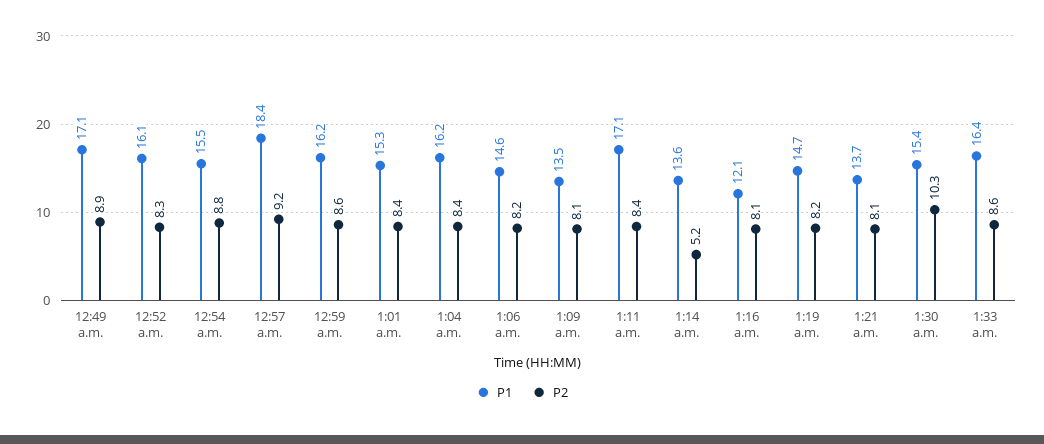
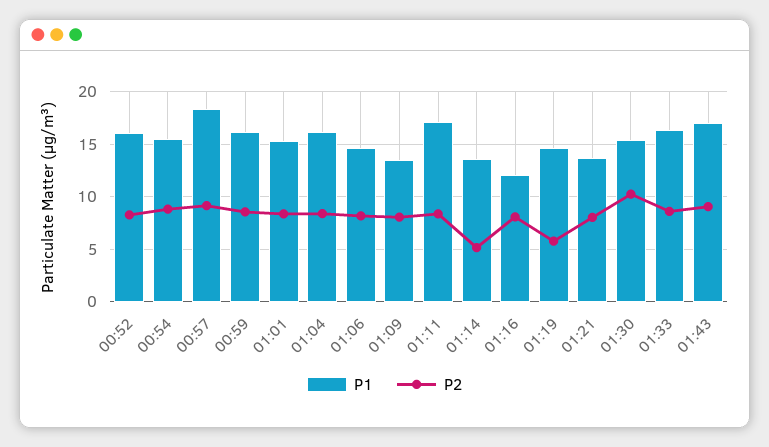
P1, 12:49 a.m.: 17.1 -> none
P2, 12:49 a.m.: 8.9 -> none
P2, 1:19 a.m.: 8.2 -> 6
P1, 01:43: none -> 17
P2, 01:43: none -> 9

